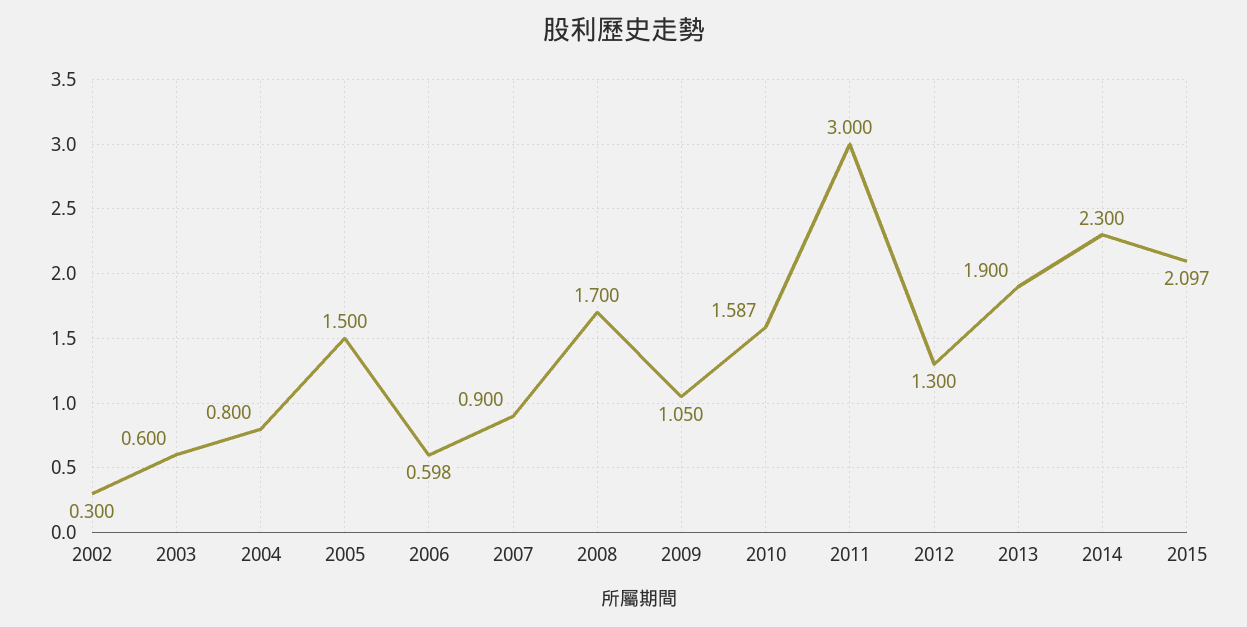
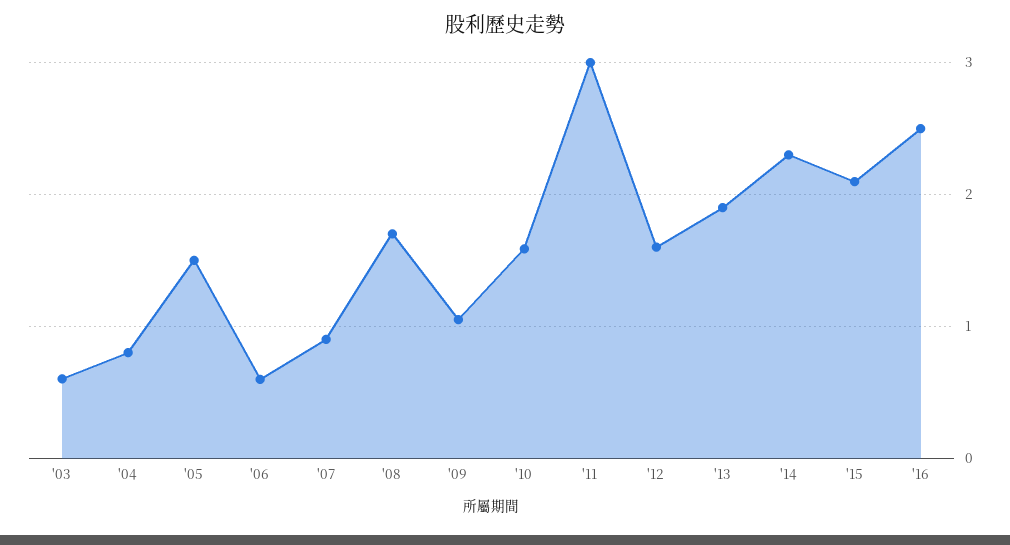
2002: 0.3 -> none
2012: 1.3 -> 1.6
'16: none -> 2.5

